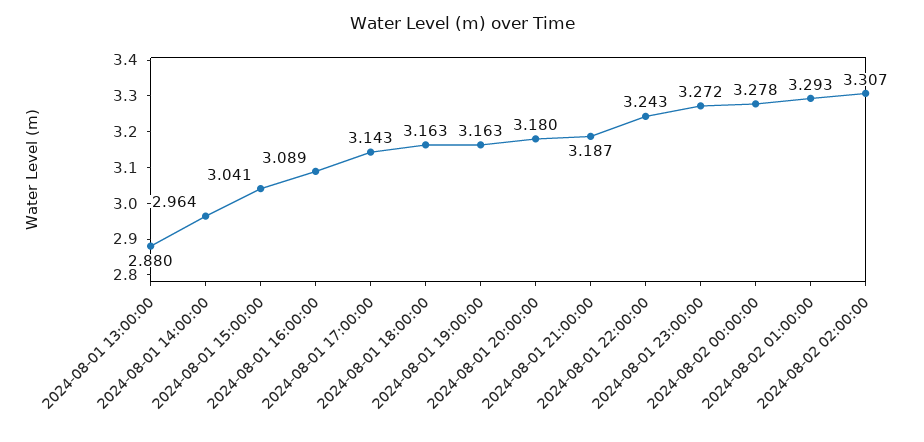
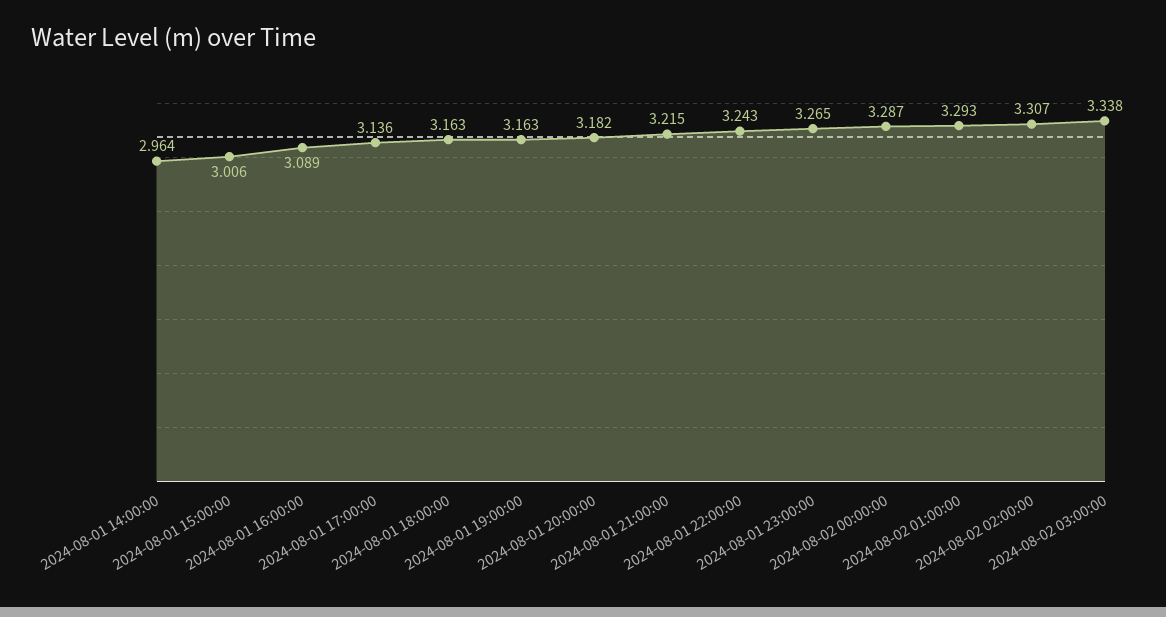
2024-08-01 13:00:00: 2.88 -> none
2024-08-01 15:00:00: 3.041 -> 3.006
2024-08-01 17:00:00: 3.143 -> 3.136
2024-08-01 20:00:00: 3.18 -> 3.182
2024-08-01 21:00:00: 3.187 -> 3.215
2024-08-01 23:00:00: 3.272 -> 3.265
2024-08-02 00:00:00: 3.278 -> 3.287
2024-08-02 03:00:00: none -> 3.338

